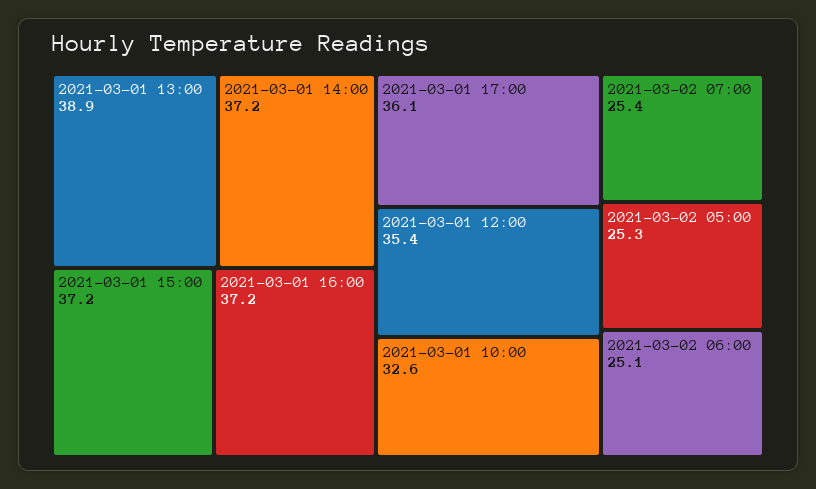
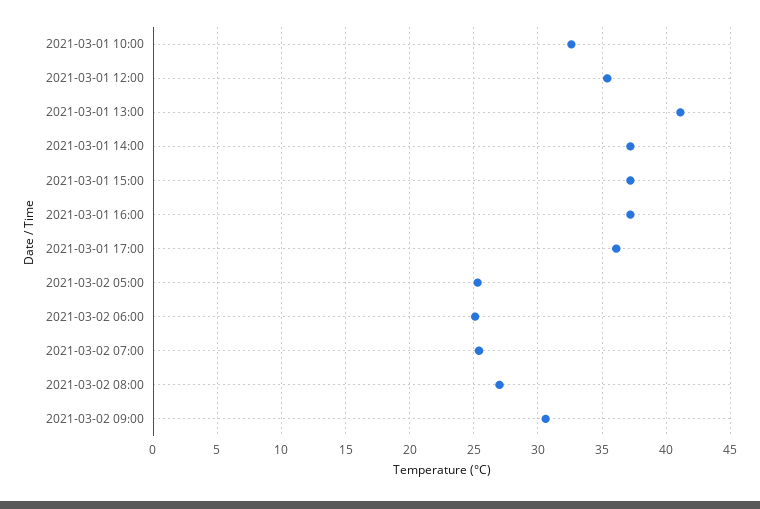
2021-03-01 13:00: 38.9 -> 41
2021-03-02 08:00: none -> 27
2021-03-02 09:00: none -> 30.5

